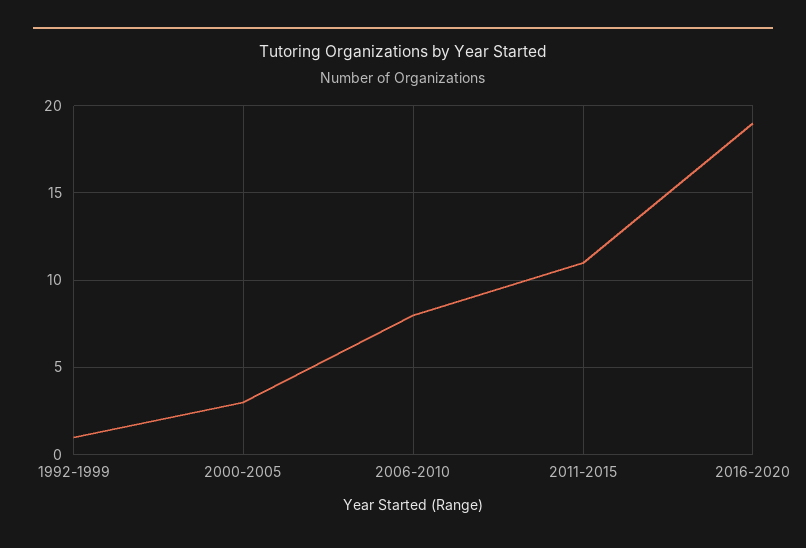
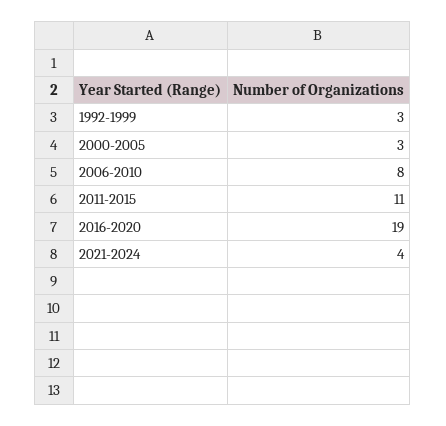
1992-1999: 1 -> 3
2021-2024: none -> 4

